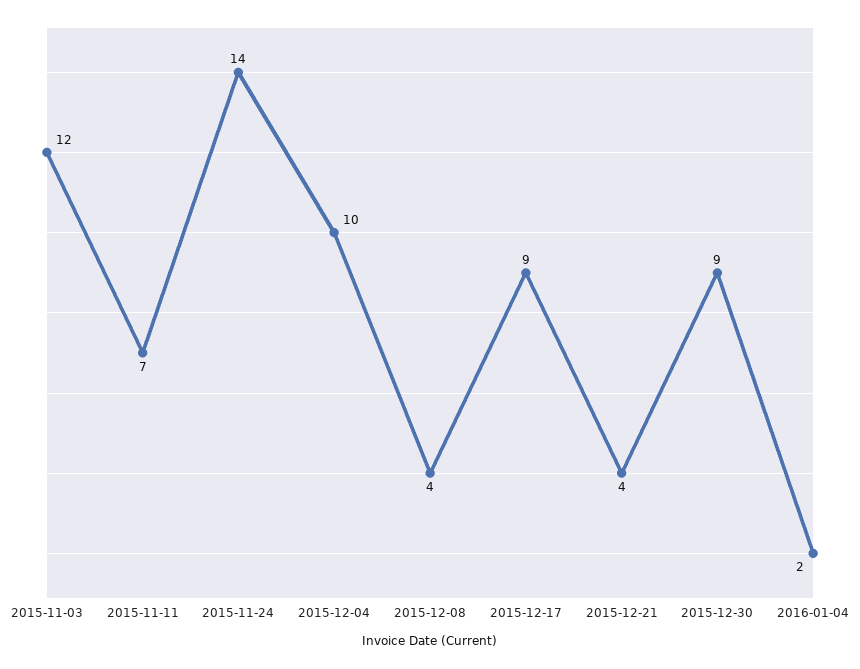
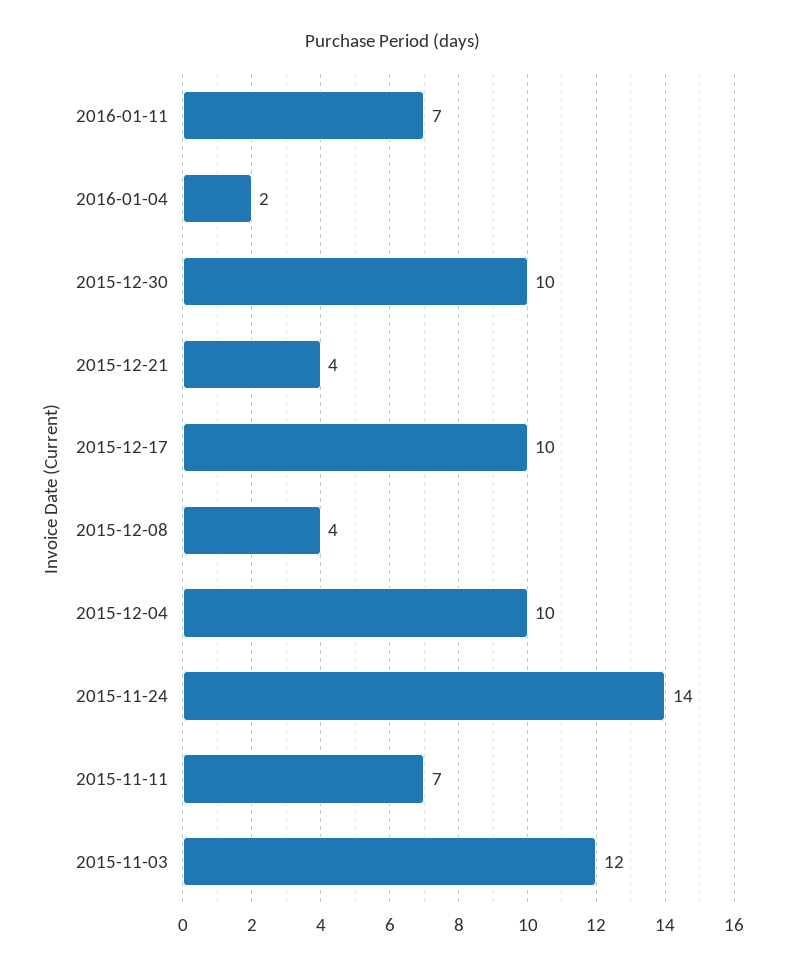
2015-12-17: 9 -> 10
2015-12-30: 9 -> 10
2016-01-11: none -> 7

